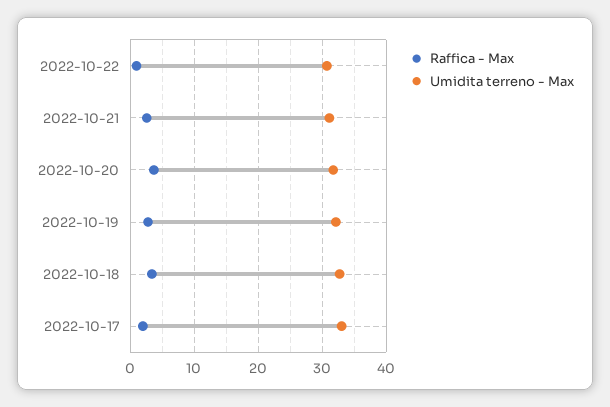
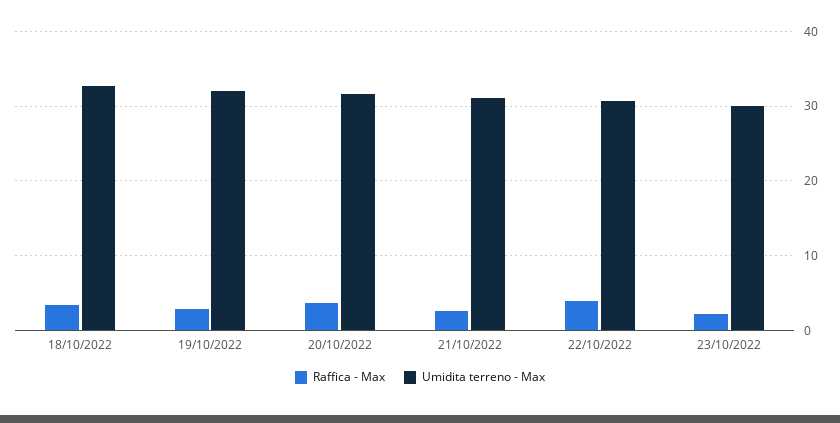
Raffica - Max, 2022-10-22: 1 -> 4
Raffica - Max, 2022-10-17: 2 -> none
Umidita terreno - Max, 2022-10-17: 33 -> none
Raffica - Max, 23/10/2022: none -> 2
Umidita terreno - Max, 23/10/2022: none -> 30

